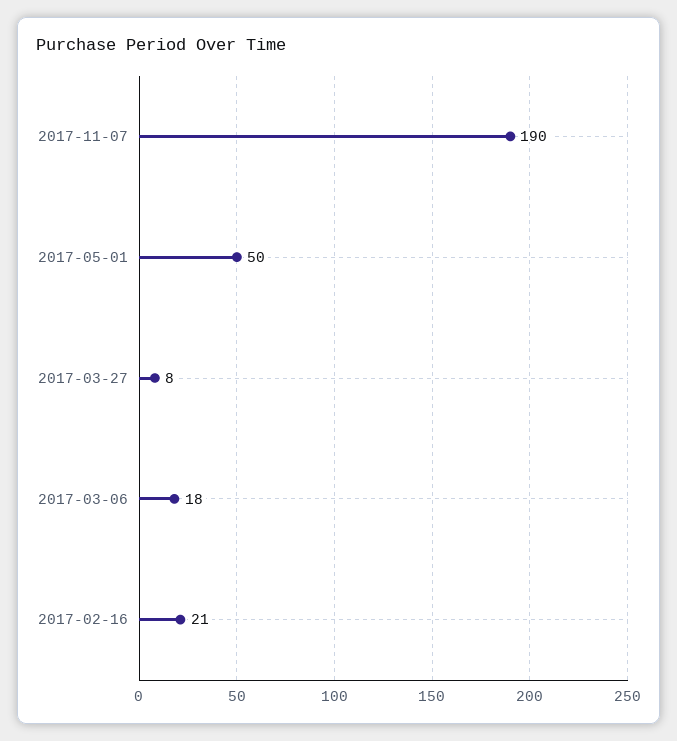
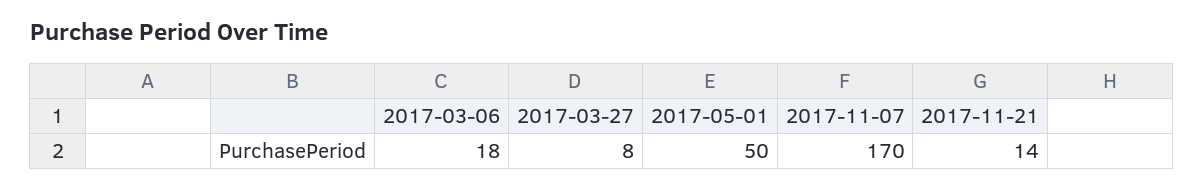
2017-11-07: 190 -> 170
2017-02-16: 21 -> none
2017-11-21: none -> 14

